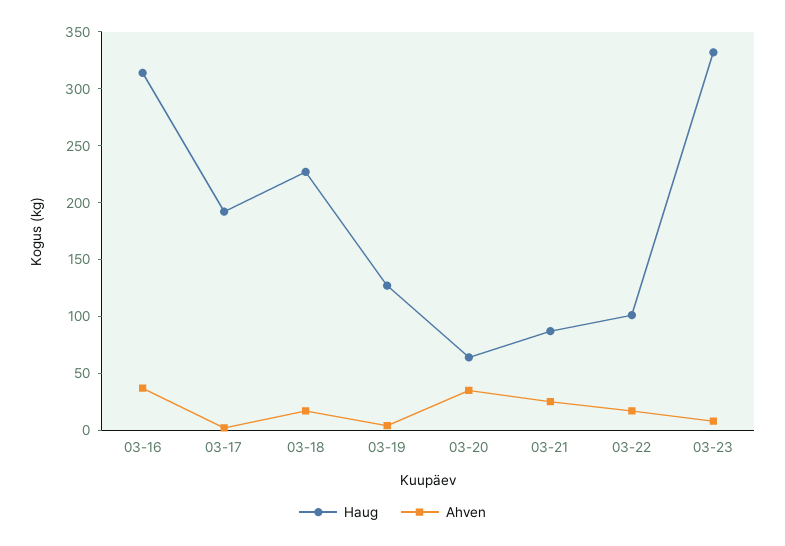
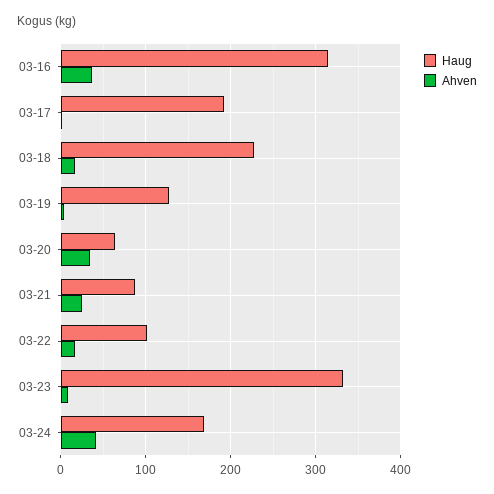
Haug, 03-24: none -> 170
Ahven, 03-24: none -> 40

